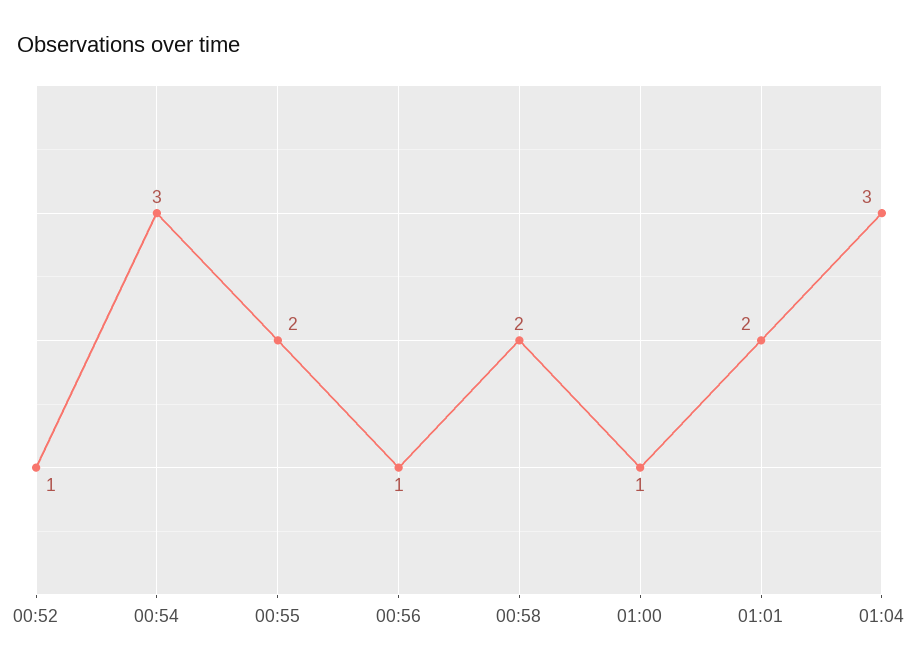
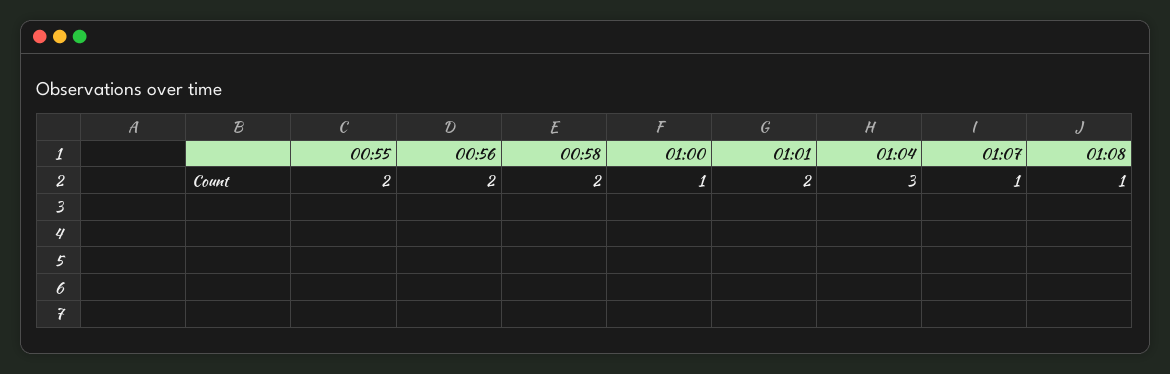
00:52: 1 -> none
00:54: 3 -> none
00:56: 1 -> 2
01:07: none -> 1
01:08: none -> 1

